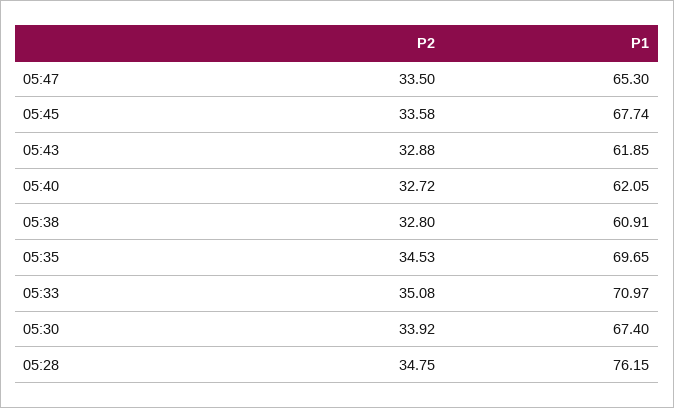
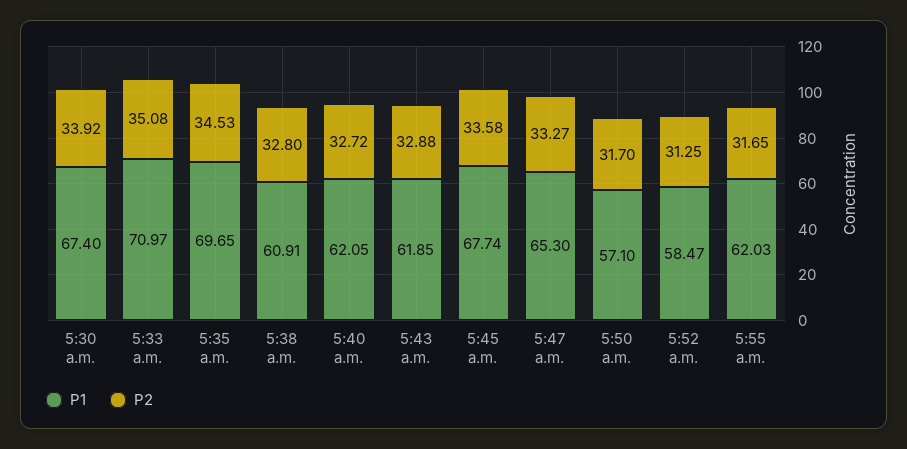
P2, 05:47: 33.5 -> 33.27
P2, 05:28: 34.75 -> none
P1, 05:28: 76.15 -> none
P1, 5:50 a.m.: none -> 57.1
P2, 5:50 a.m.: none -> 31.7
P1, 5:52 a.m.: none -> 58.47
P2, 5:52 a.m.: none -> 31.25
P1, 5:55 a.m.: none -> 62.03
P2, 5:55 a.m.: none -> 31.65

